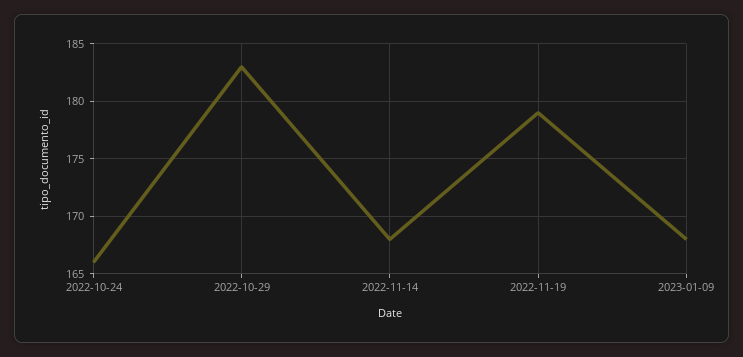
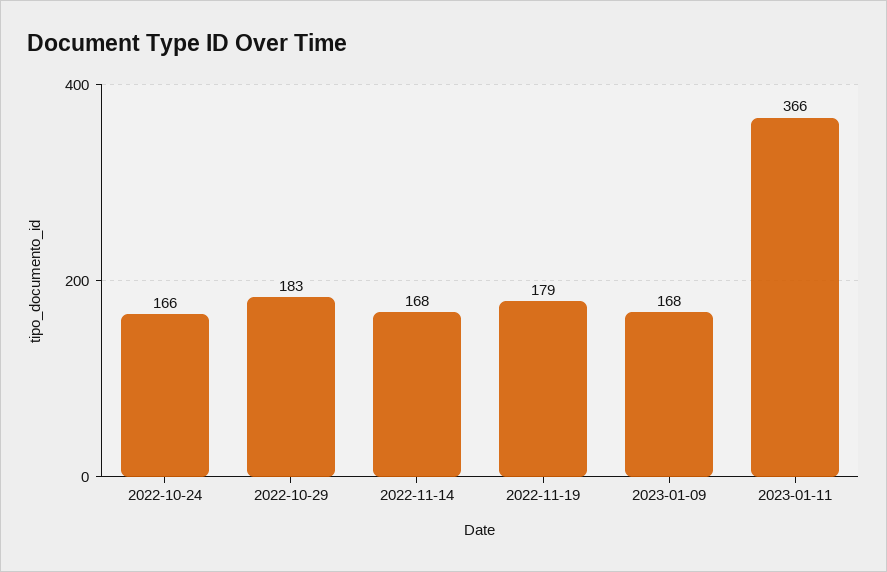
2023-01-11: none -> 366

